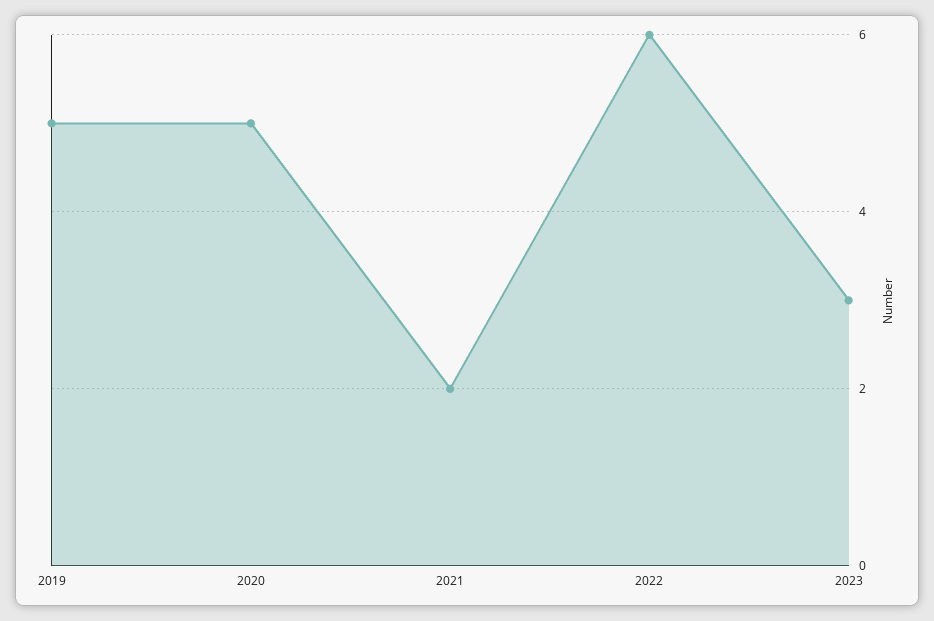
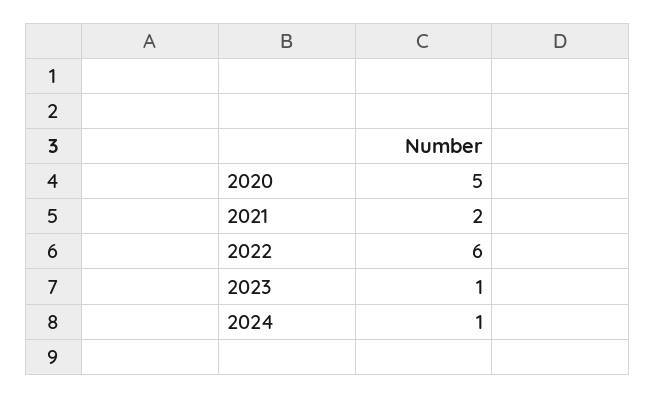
2019: 5 -> none
2023: 3 -> 1
2024: none -> 1

